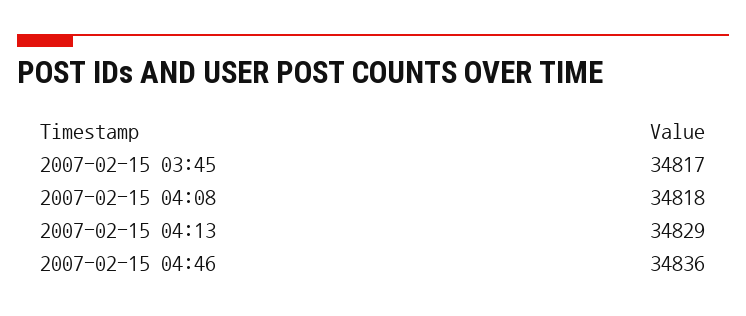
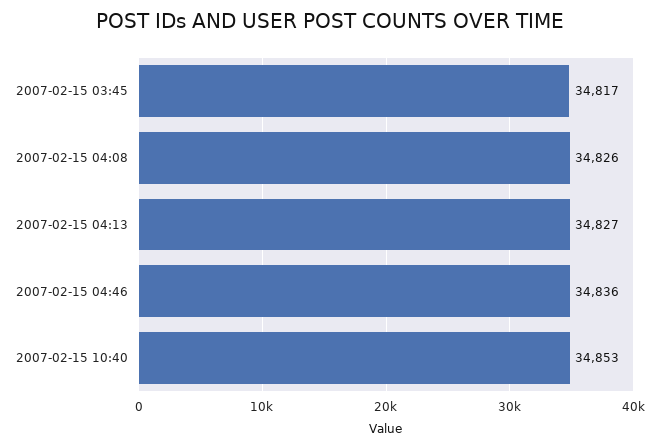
2007-02-15 04:08: 34818 -> 34826
2007-02-15 04:13: 34829 -> 34827
2007-02-15 10:40: none -> 34853

